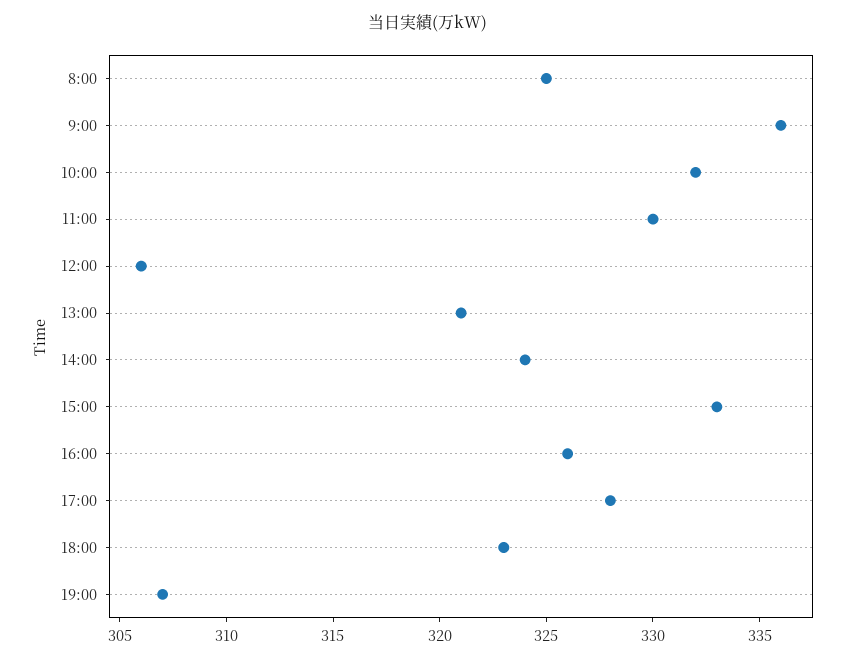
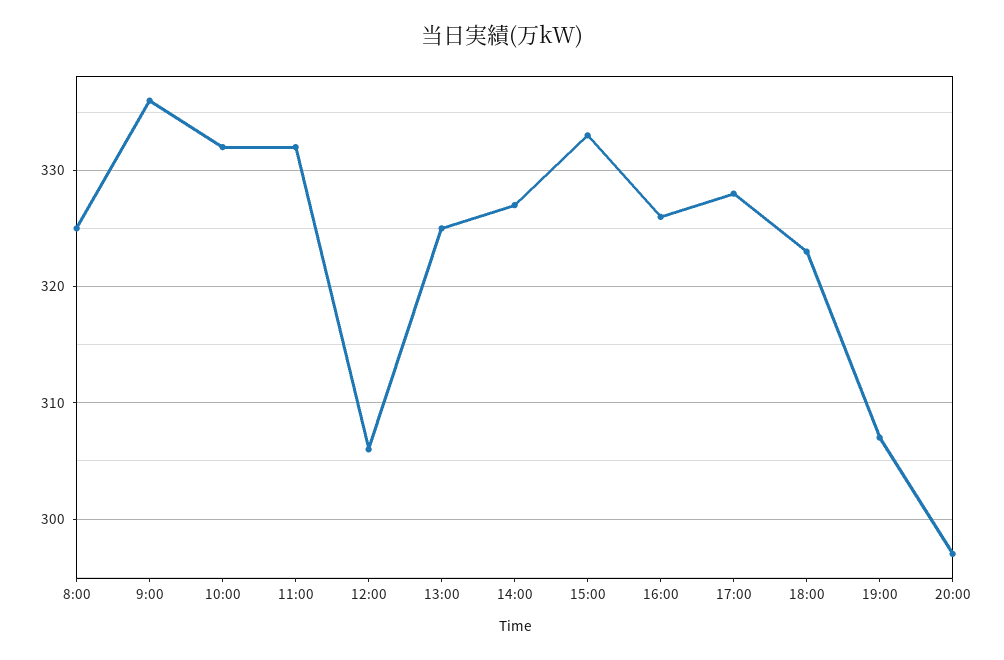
11:00: 330 -> 332
13:00: 321 -> 325
14:00: 324 -> 327
20:00: none -> 297

